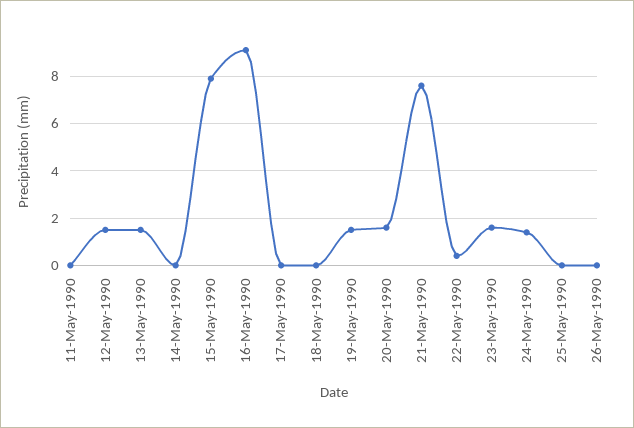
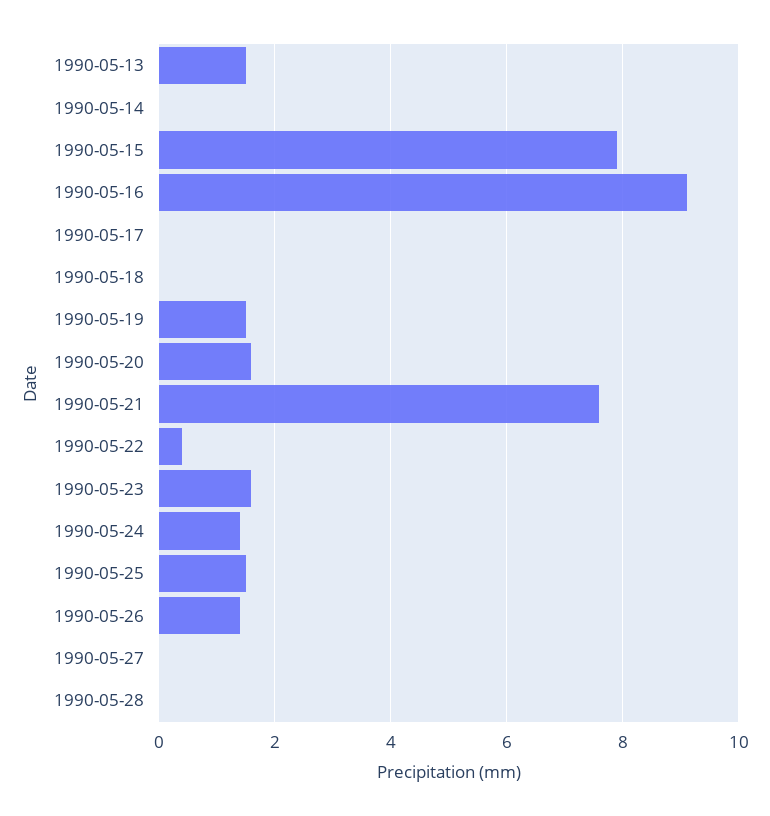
11-May-1990: 0 -> none
12-May-1990: 1.5 -> none
25-May-1990: 0 -> 1.5
26-May-1990: 0 -> 1.5
1990-05-27: none -> 0
1990-05-28: none -> 0

